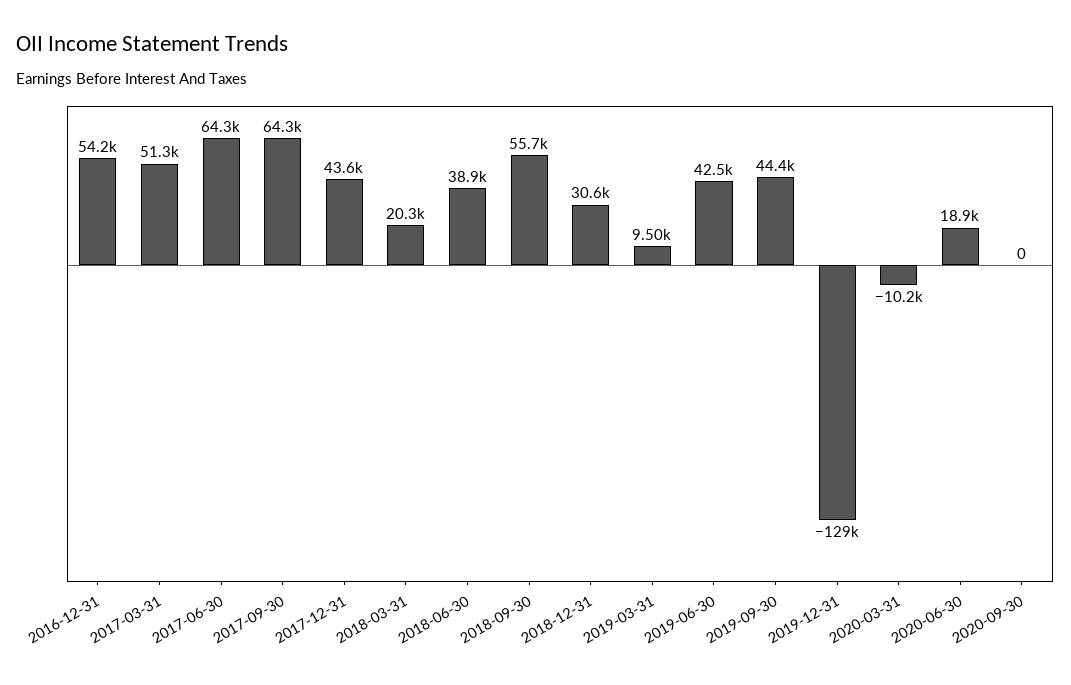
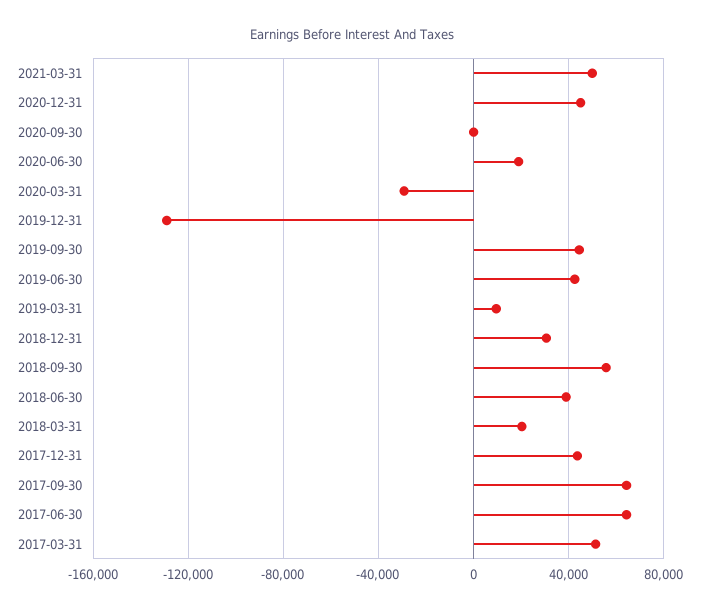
2016-12-31: 54200 -> none
2020-03-31: -10200 -> -30000
2021-03-31: none -> 50000
2020-12-31: none -> 45000

